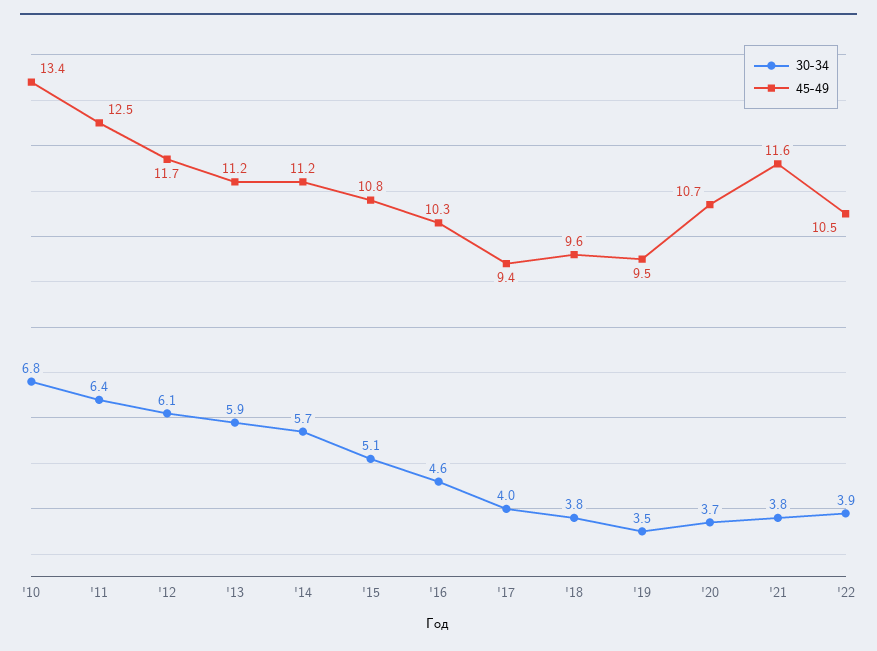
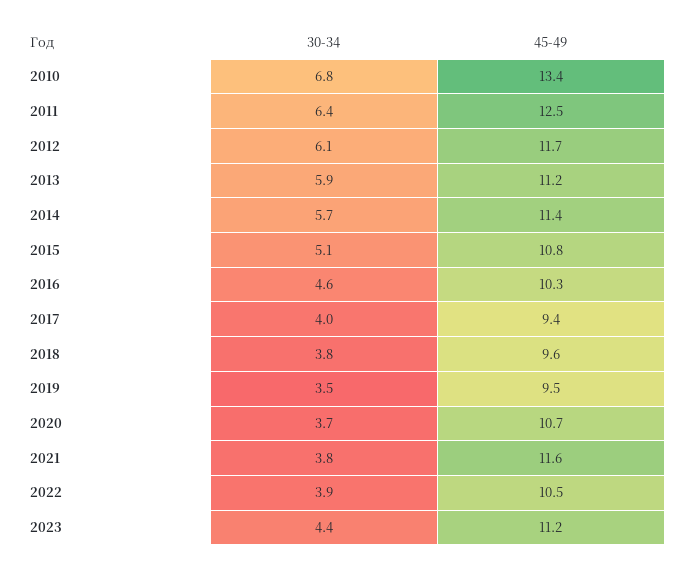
45-49, '14: 11.2 -> 11.4
30-34, 2023: none -> 4.4
45-49, 2023: none -> 11.2

